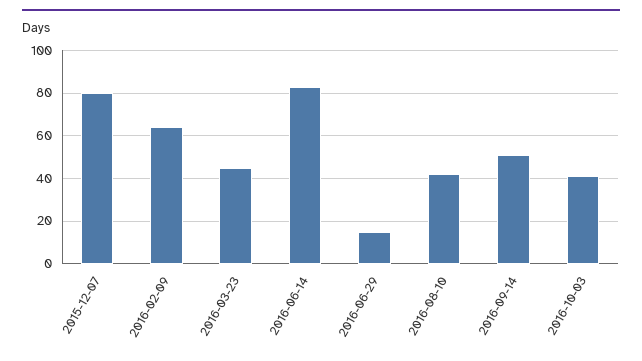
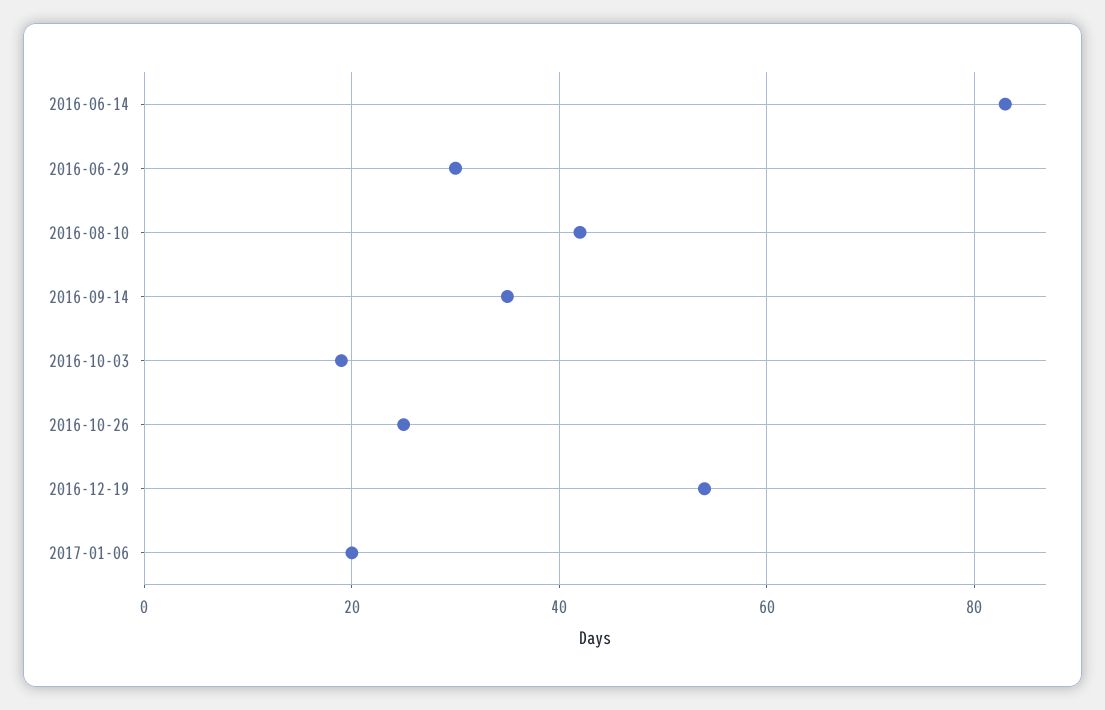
2015-12-07: 80 -> none
2016-02-09: 65 -> none
2016-03-23: 45 -> none
2016-06-29: 15 -> 30
2016-09-14: 50 -> 35
2016-10-03: 40 -> 20
2016-10-26: none -> 25
2016-12-19: none -> 55
2017-01-06: none -> 20

